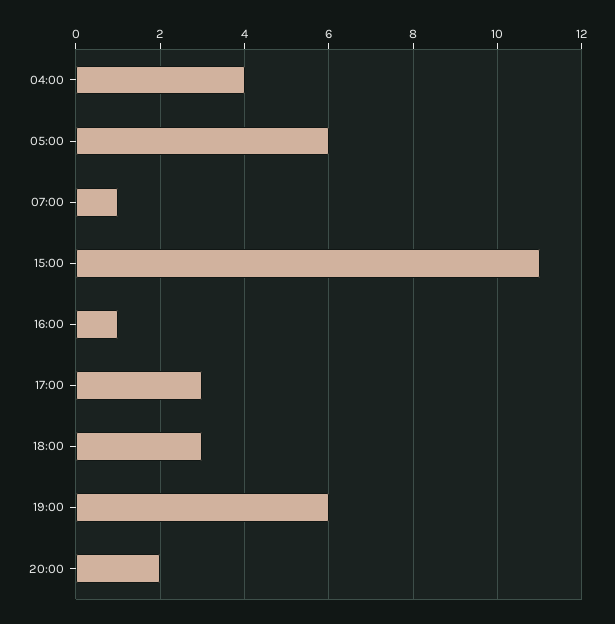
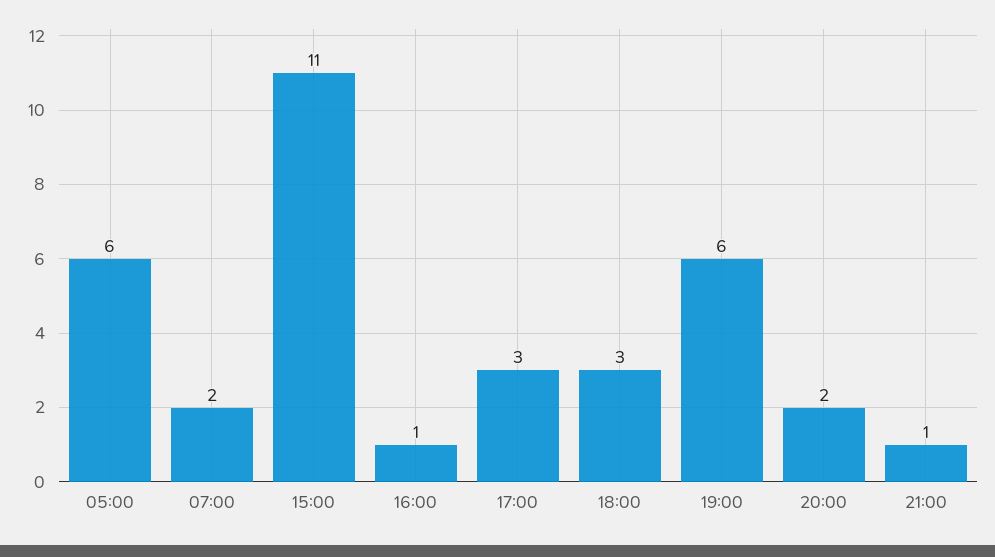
04:00: 4 -> none
07:00: 1 -> 2
21:00: none -> 1

